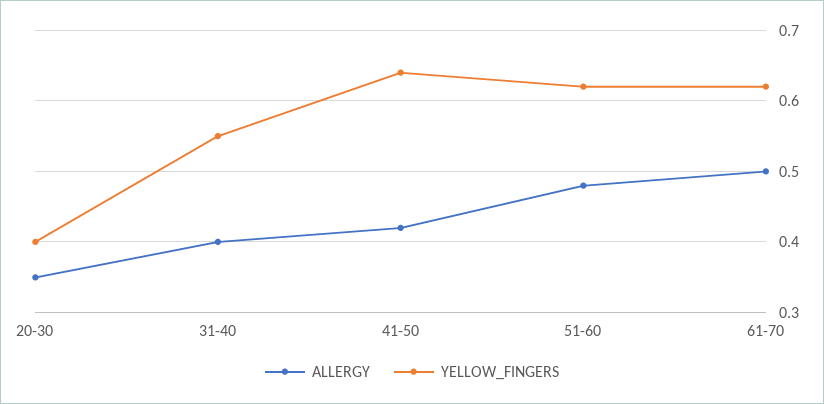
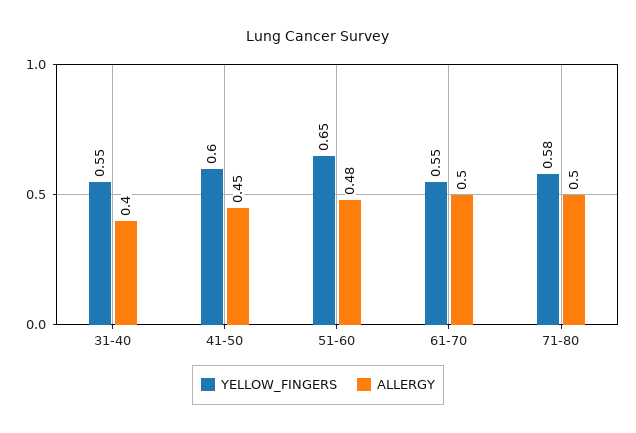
ALLERGY, 20-30: 0.35 -> none
YELLOW_FINGERS, 20-30: 0.4 -> none
ALLERGY, 41-50: 0.42 -> 0.45
YELLOW_FINGERS, 41-50: 0.64 -> 0.6
YELLOW_FINGERS, 51-60: 0.62 -> 0.65
YELLOW_FINGERS, 61-70: 0.62 -> 0.55
YELLOW_FINGERS, 71-80: none -> 0.58
ALLERGY, 71-80: none -> 0.5

